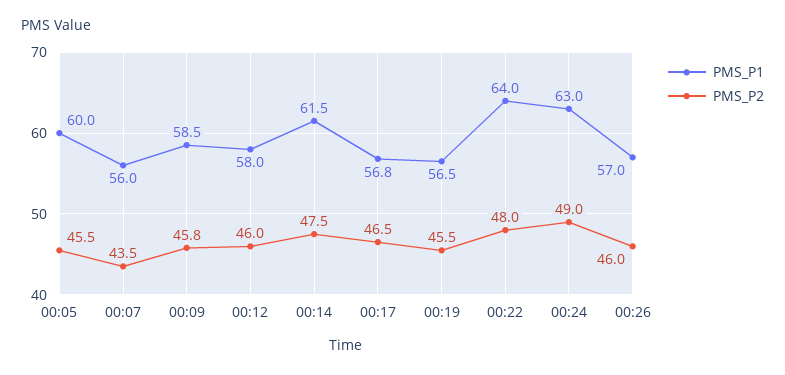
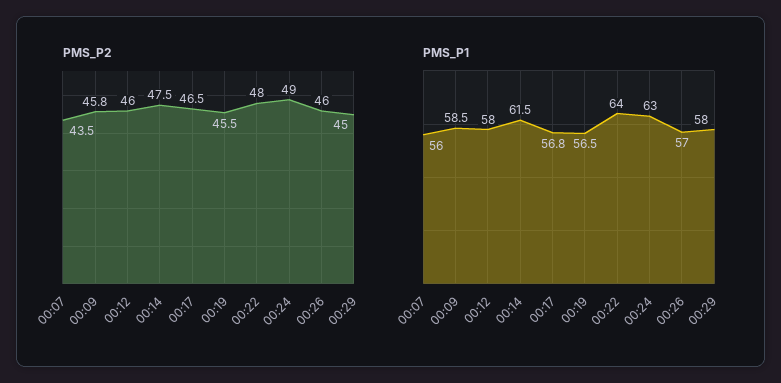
PMS_P1, 00:05: 60 -> none
PMS_P2, 00:05: 45.5 -> none
PMS_P2, 00:29: none -> 45
PMS_P1, 00:29: none -> 58

